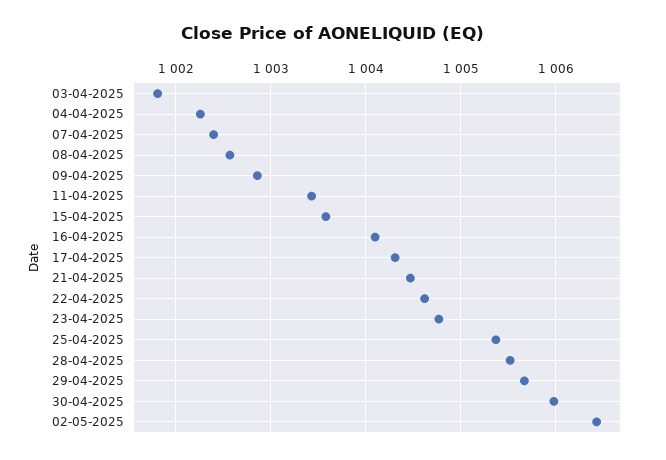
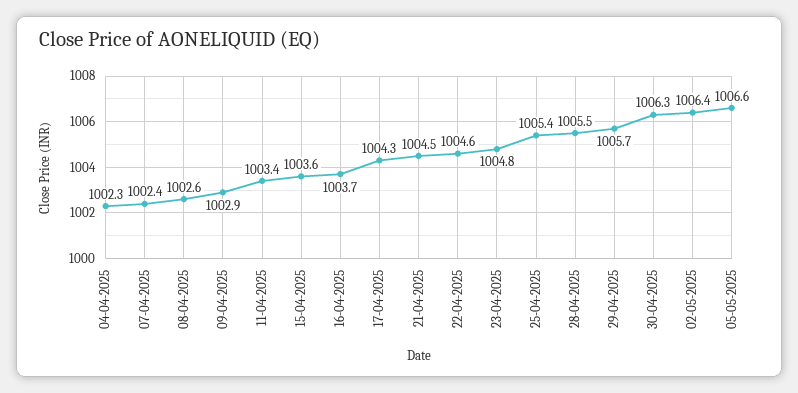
03-04-2025: 1001.8 -> none
16-04-2025: 1004.1 -> 1003.7
30-04-2025: 1006 -> 1006.3
05-05-2025: none -> 1006.6

